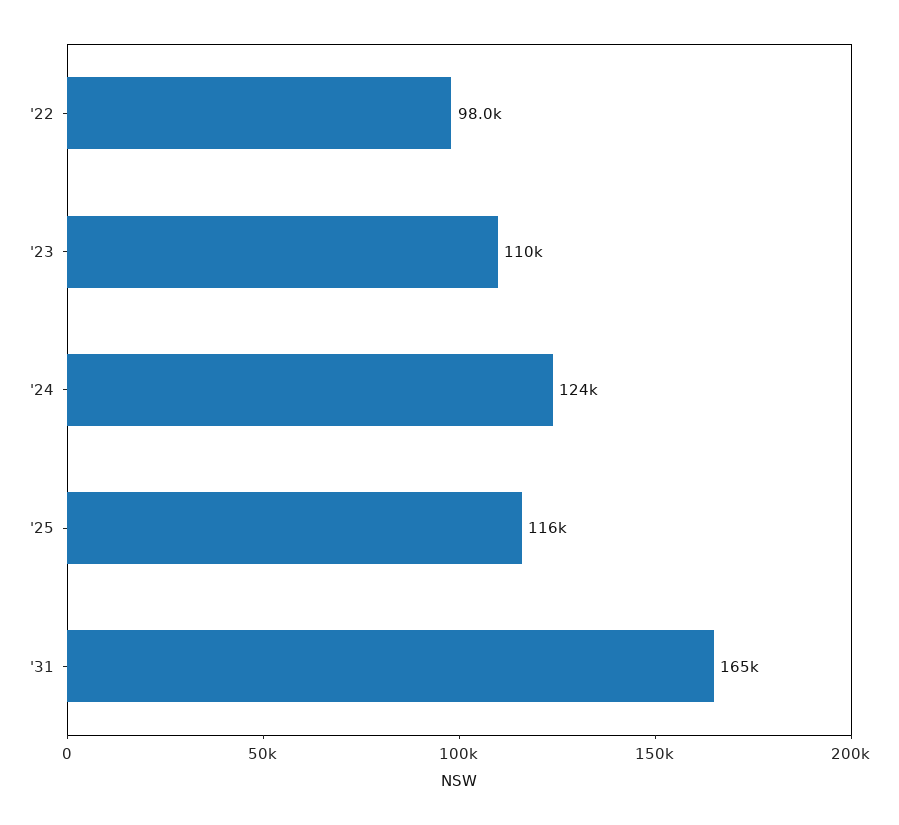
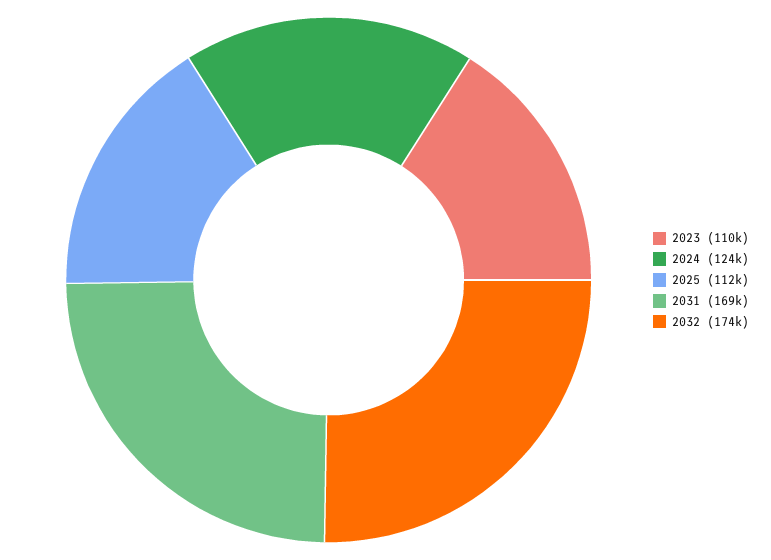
'22: 98000 -> none
'25: 116000 -> 112000
'31: 165000 -> 169000
2032: none -> 174000

